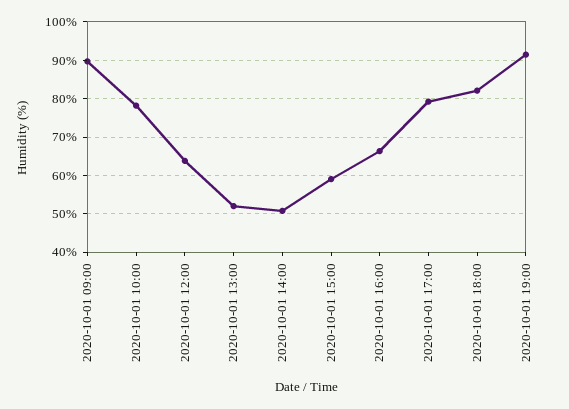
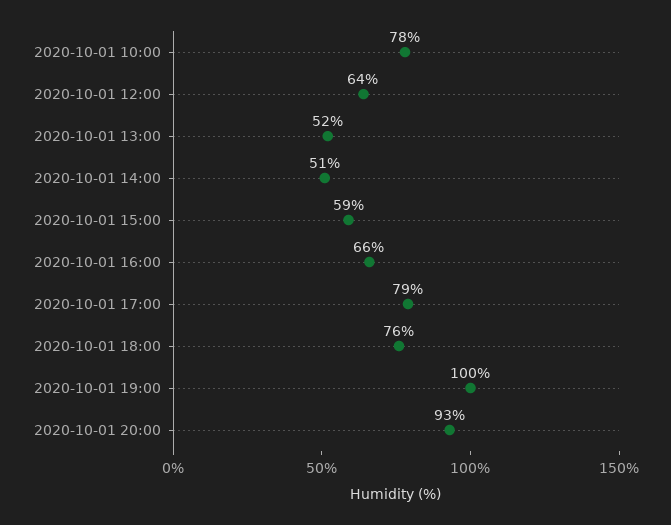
2020-10-01 09:00: 90 -> none
2020-10-01 18:00: 82 -> 76
2020-10-01 19:00: 92 -> 100
2020-10-01 20:00: none -> 93

